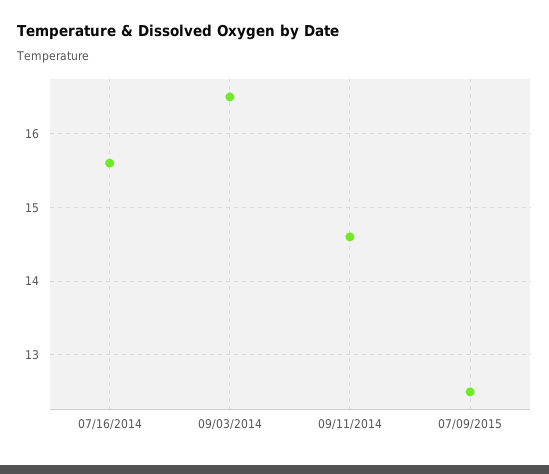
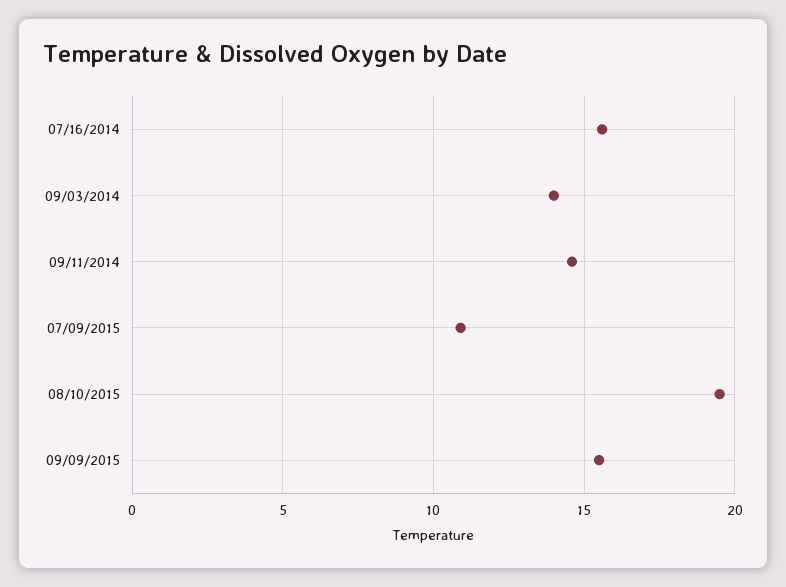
09/03/2014: 16.5 -> 14
07/09/2015: 12.5 -> 11
08/10/2015: none -> 19.5
09/09/2015: none -> 15.5

